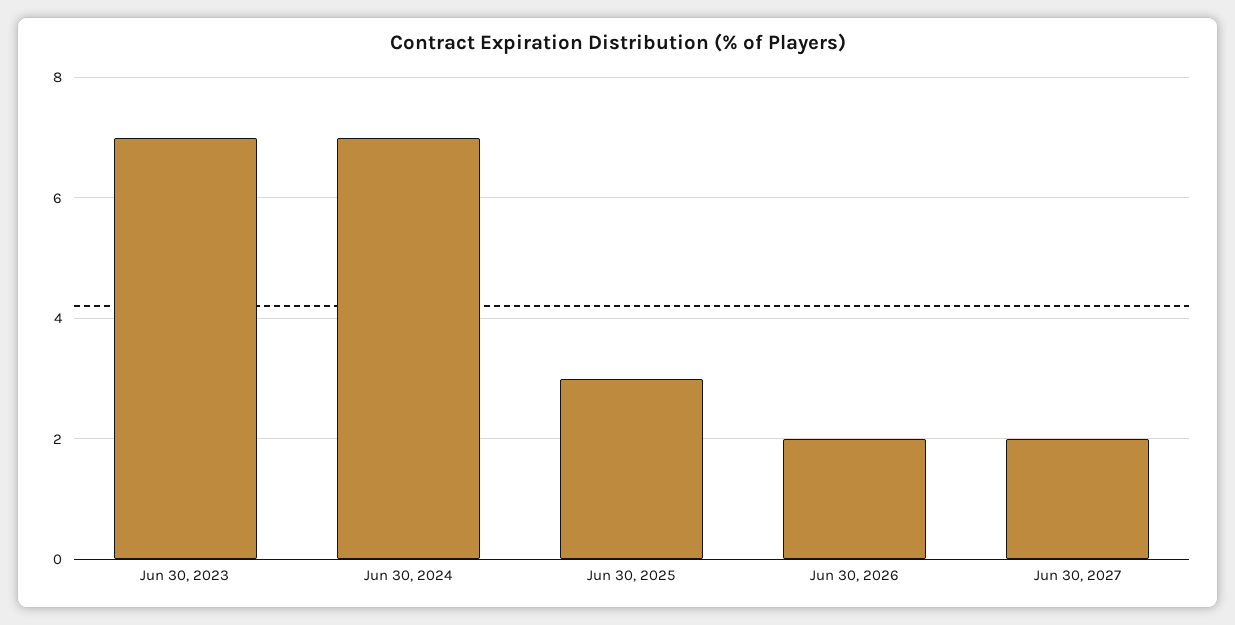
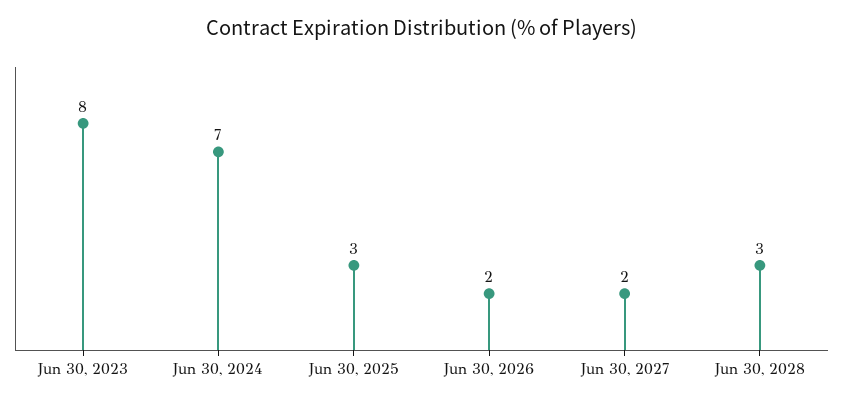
Jun 30, 2023: 7 -> 8
Jun 30, 2028: none -> 3

